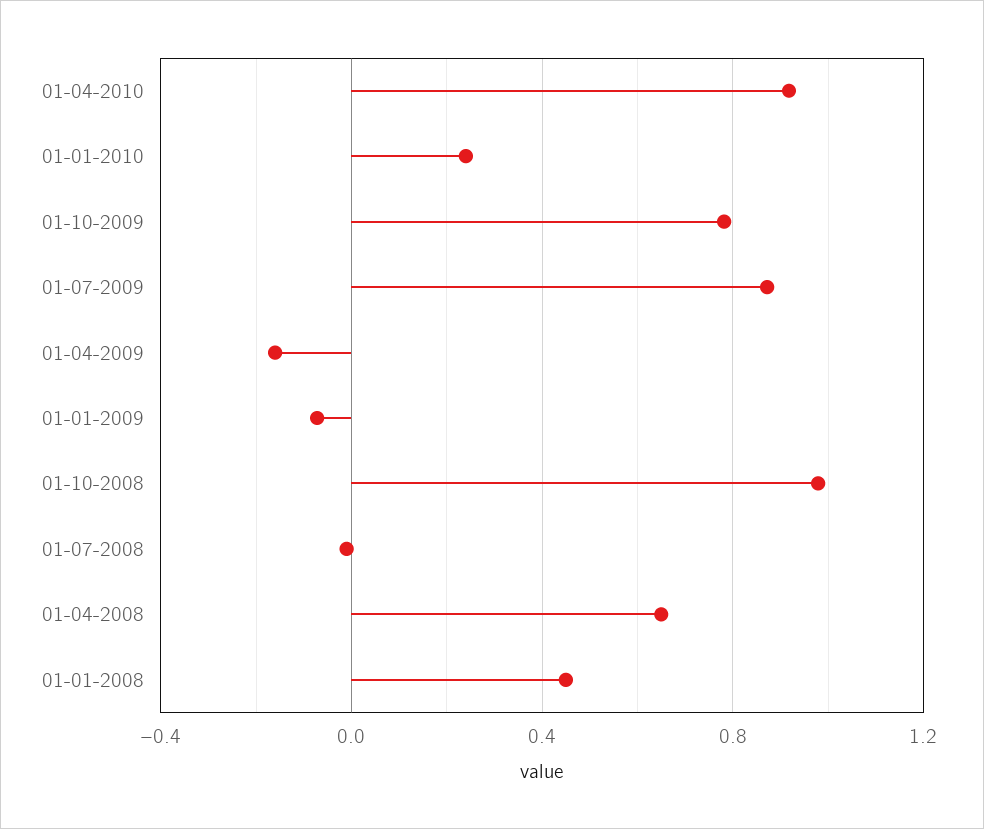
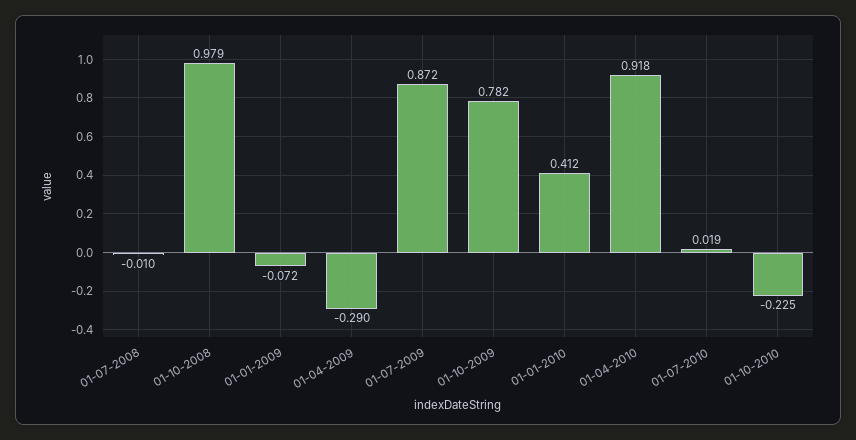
01-01-2010: 0.25 -> 0.412
01-04-2009: -0.15 -> -0.29
01-04-2008: 0.65 -> none
01-01-2008: 0.45 -> none
01-07-2010: none -> 0.019
01-10-2010: none -> -0.225

